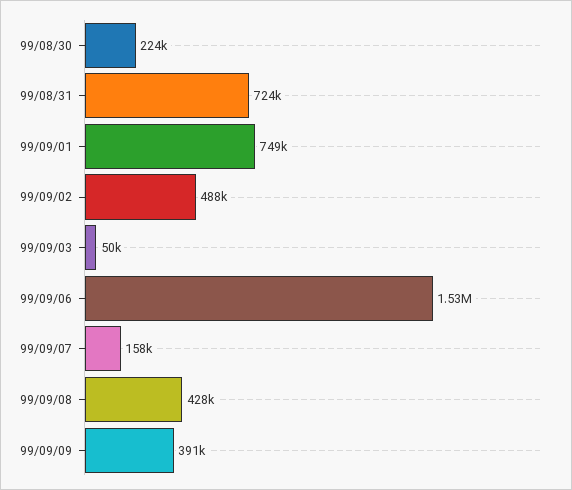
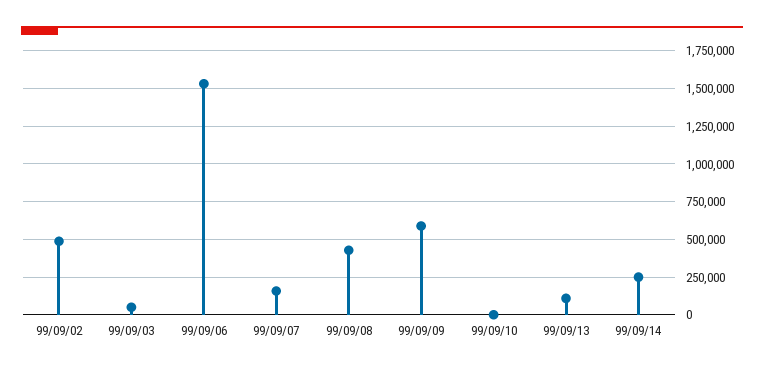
99/08/30: 224000 -> none
99/08/31: 724000 -> none
99/09/01: 749000 -> none
99/09/09: 391000 -> 600000
99/09/10: none -> 0
99/09/13: none -> 100000
99/09/14: none -> 250000

